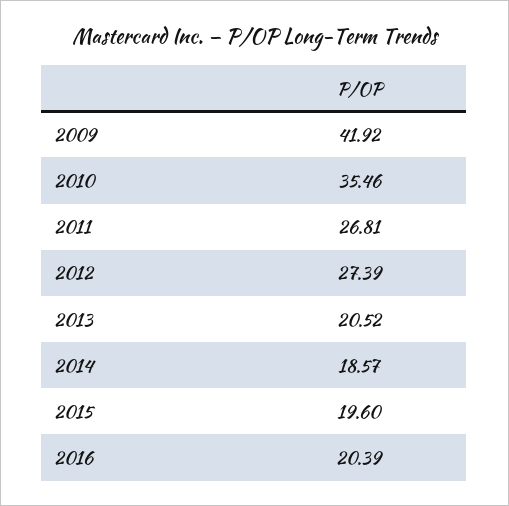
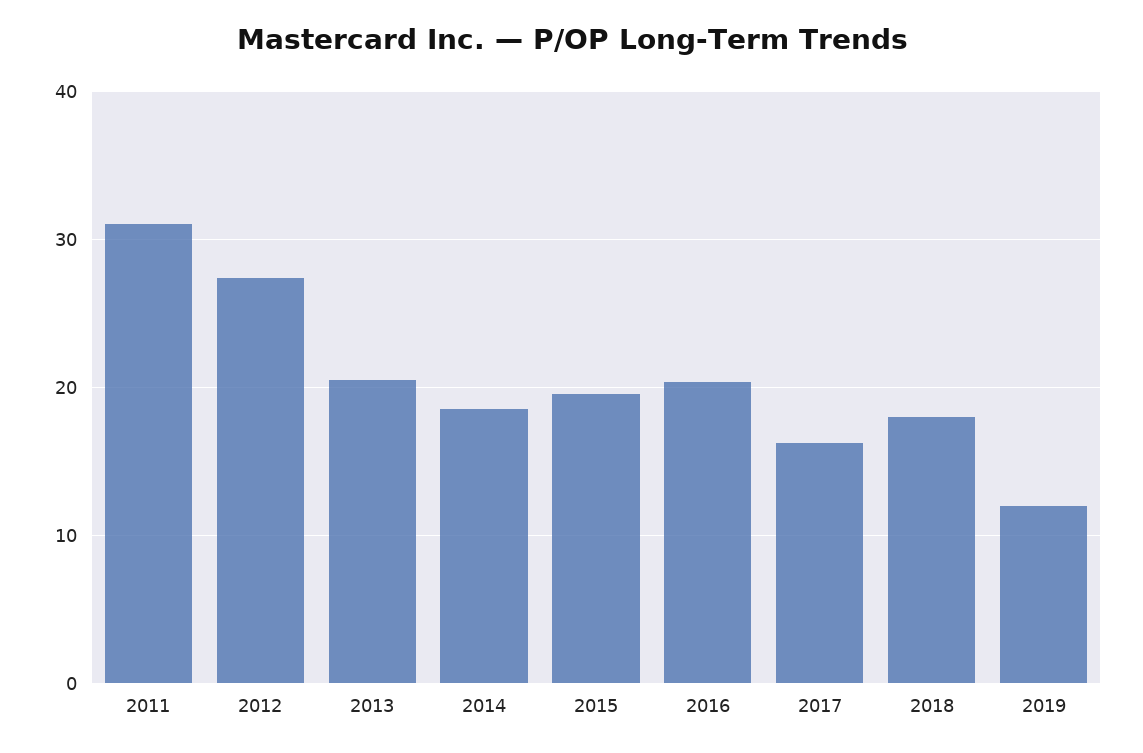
2009: 41.92 -> none
2010: 35.46 -> none
2011: 26.81 -> 31
2017: none -> 16
2018: none -> 18
2019: none -> 12

